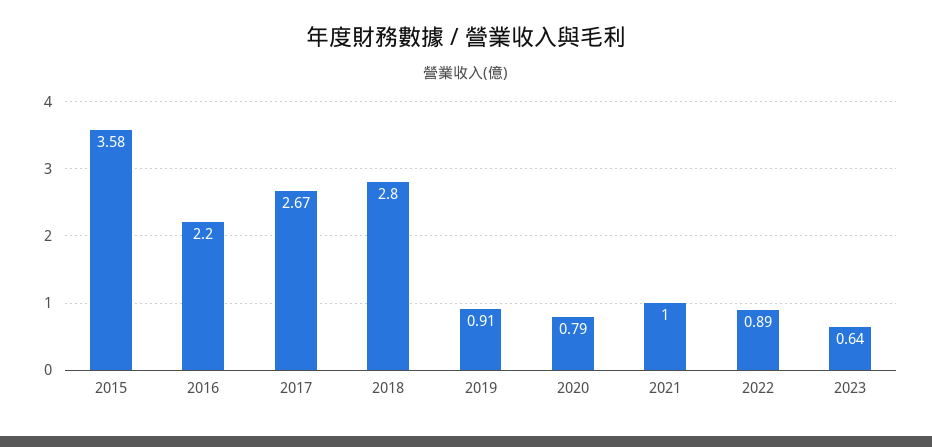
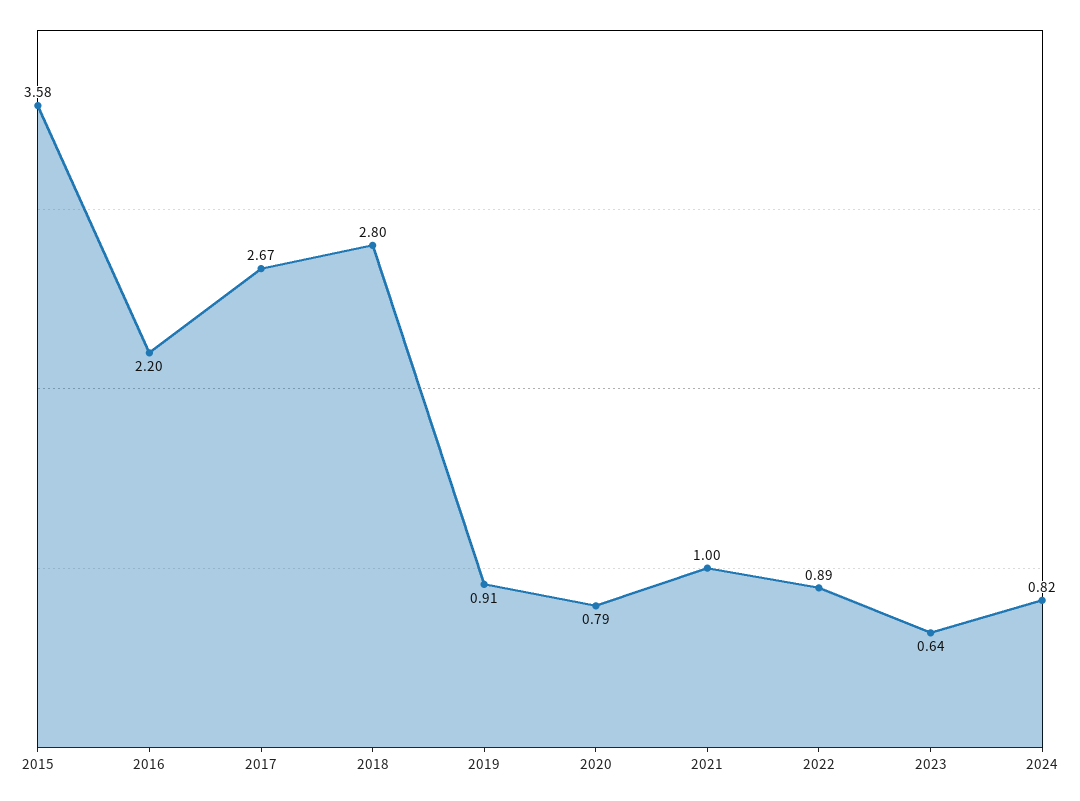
2024: none -> 0.82

